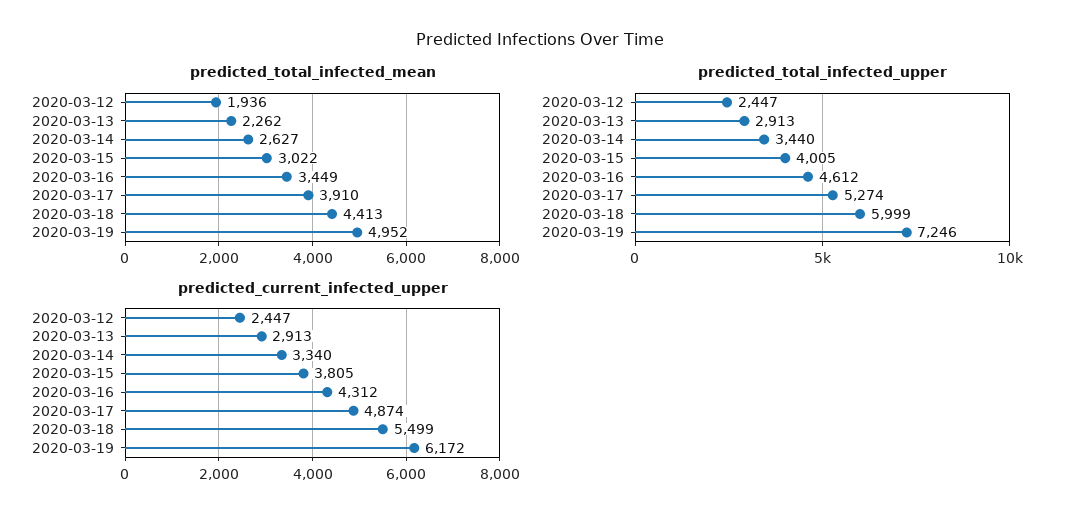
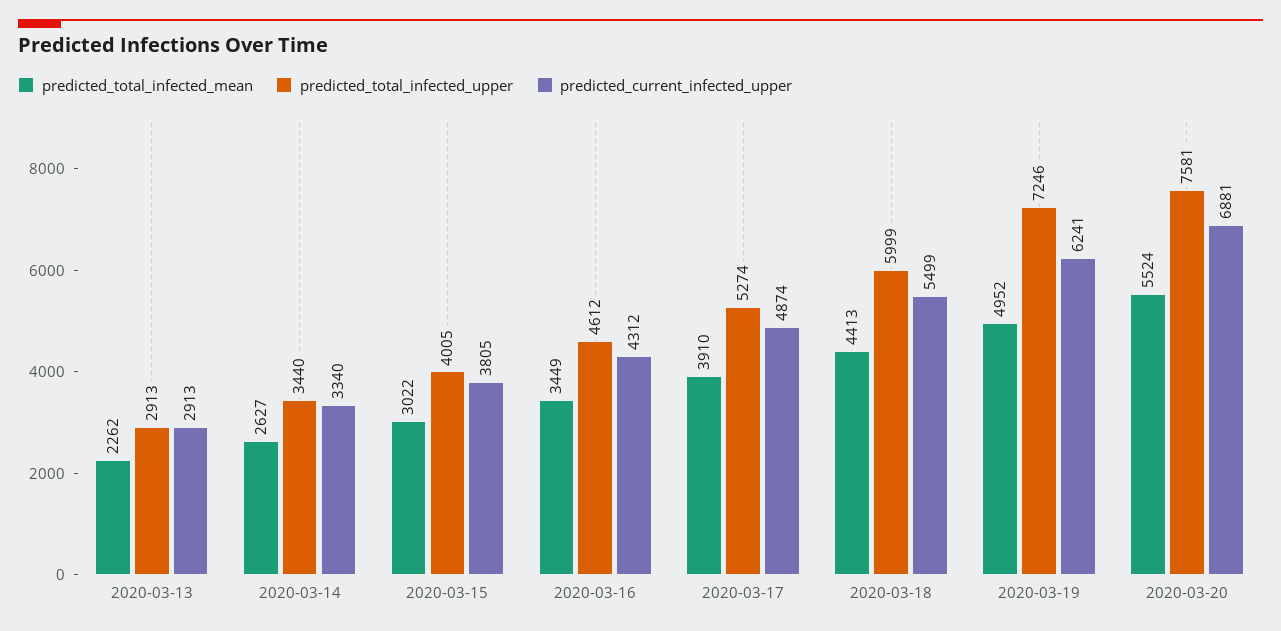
predicted_total_infected_mean, 2020-03-12: 1936 -> none
predicted_total_infected_upper, 2020-03-12: 2447 -> none
predicted_current_infected_upper, 2020-03-12: 2447 -> none
predicted_current_infected_upper, 2020-03-19: 6172 -> 6241
predicted_total_infected_mean, 2020-03-20: none -> 5524
predicted_total_infected_upper, 2020-03-20: none -> 7581
predicted_current_infected_upper, 2020-03-20: none -> 6881

